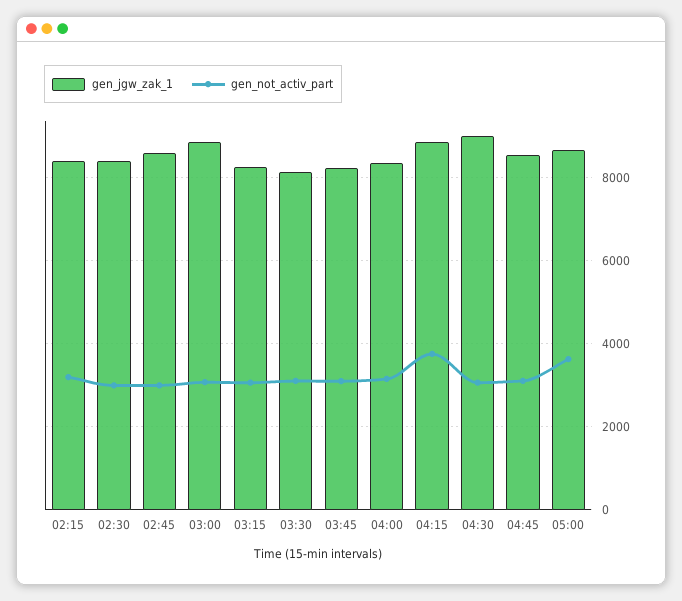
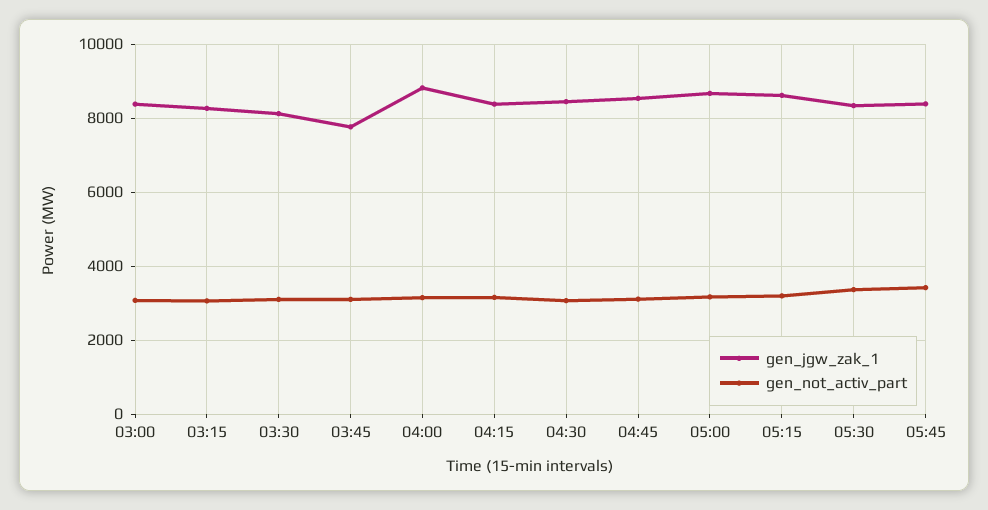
gen_jgw_zak_1, 02:15: 8400 -> none
gen_not_activ_part, 02:15: 3200 -> none
gen_jgw_zak_1, 02:30: 8400 -> none
gen_not_activ_part, 02:30: 3000 -> none
gen_jgw_zak_1, 02:45: 8600 -> none
gen_not_activ_part, 02:45: 3000 -> none
gen_jgw_zak_1, 03:00: 8800 -> 8400
gen_jgw_zak_1, 03:45: 8200 -> 7800
gen_jgw_zak_1, 04:00: 8400 -> 8800
gen_jgw_zak_1, 04:15: 8800 -> 8400
gen_not_activ_part, 04:15: 3800 -> 3200
gen_jgw_zak_1, 04:30: 9000 -> 8400
gen_not_activ_part, 05:00: 3600 -> 3200
gen_jgw_zak_1, 05:15: none -> 8600
gen_not_activ_part, 05:15: none -> 3200
gen_jgw_zak_1, 05:30: none -> 8400
gen_not_activ_part, 05:30: none -> 3400
gen_jgw_zak_1, 05:45: none -> 8400
gen_not_activ_part, 05:45: none -> 3400

